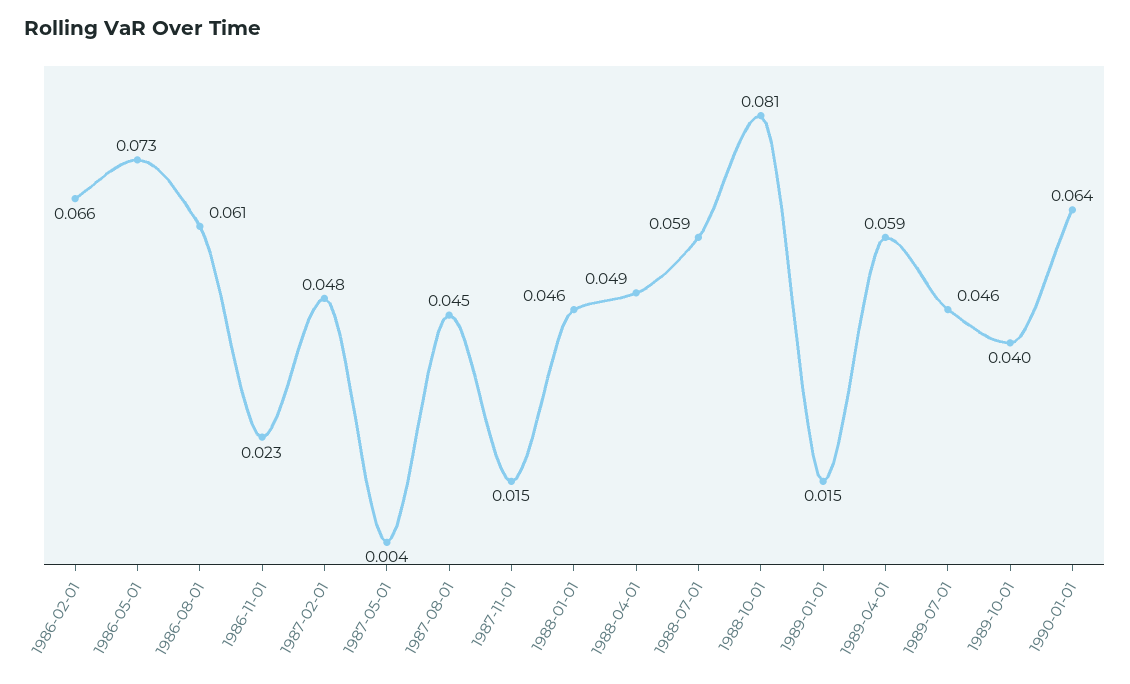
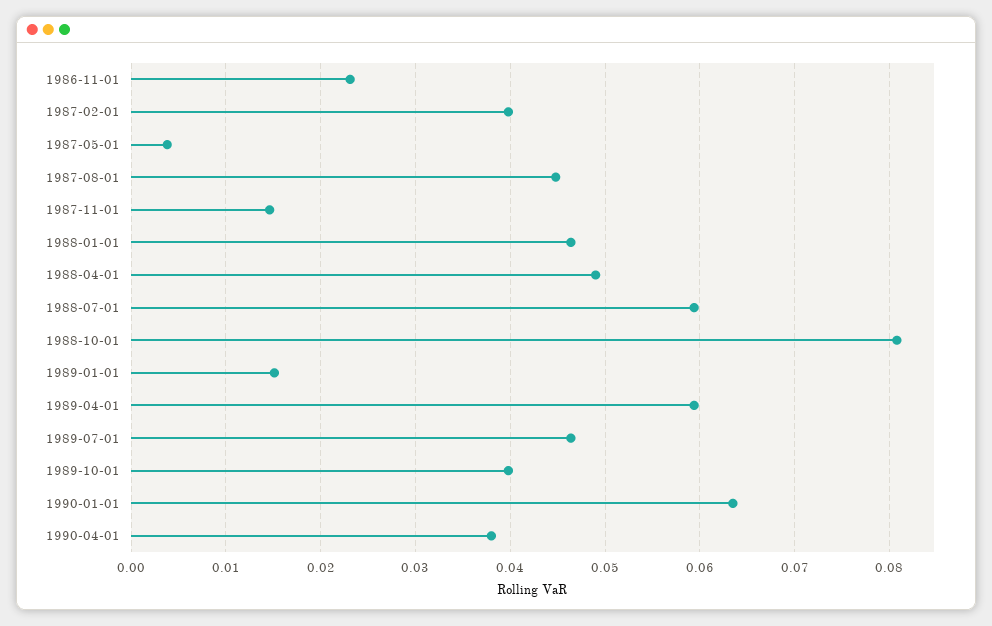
1986-02-01: 0.066 -> none
1986-05-01: 0.073 -> none
1986-08-01: 0.061 -> none
1987-02-01: 0.048 -> 0.04
1990-04-01: none -> 0.038

